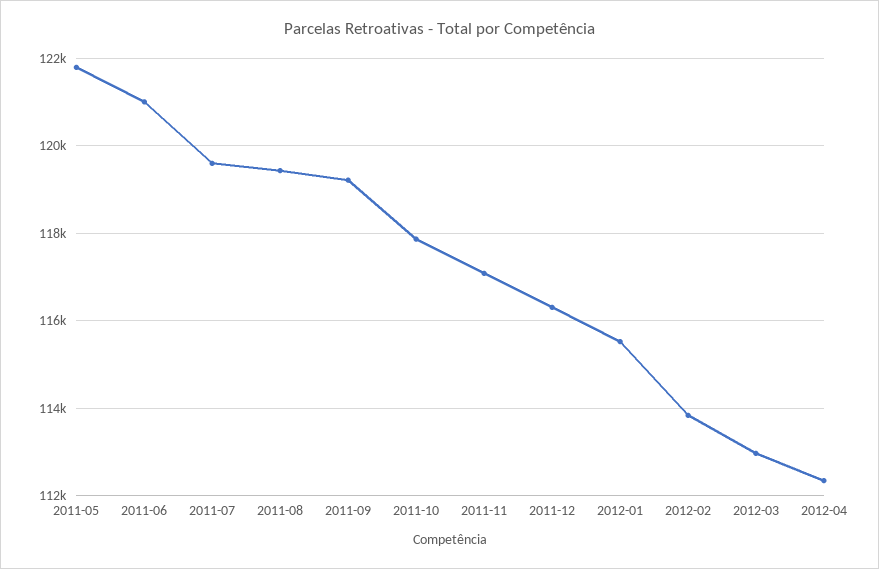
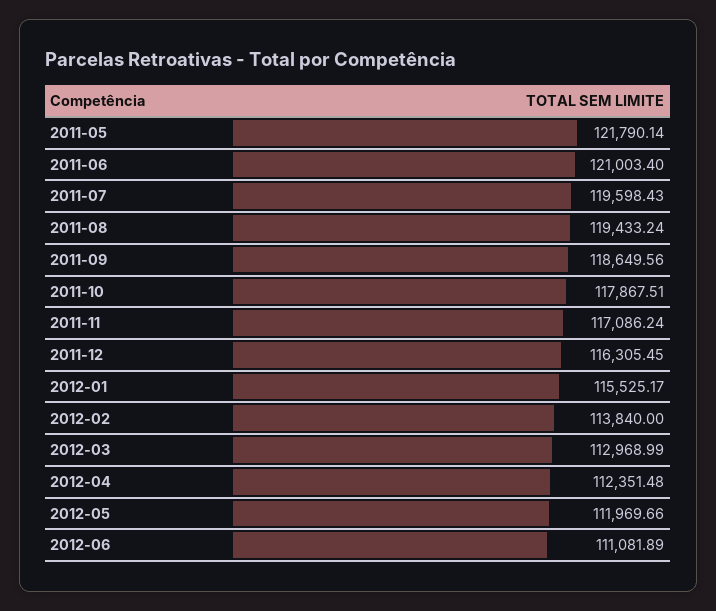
2011-09: 119200 -> 118649.56
2012-05: none -> 111969.66
2012-06: none -> 111081.89

